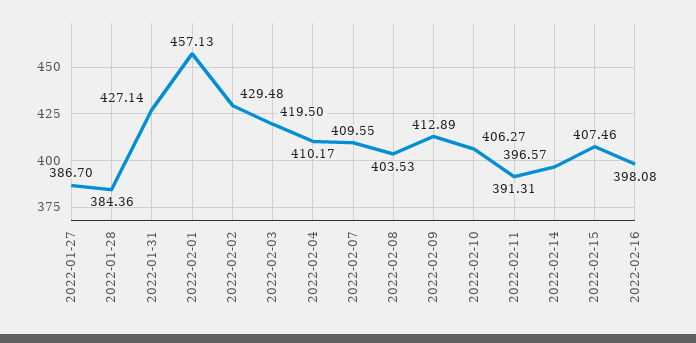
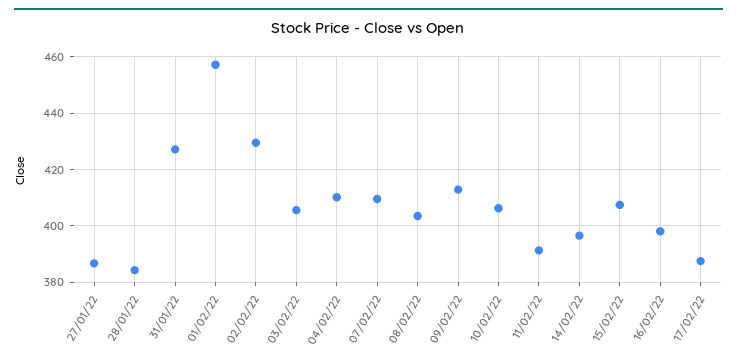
2022-02-03: 419.5 -> 405
17/02/22: none -> 387.5

